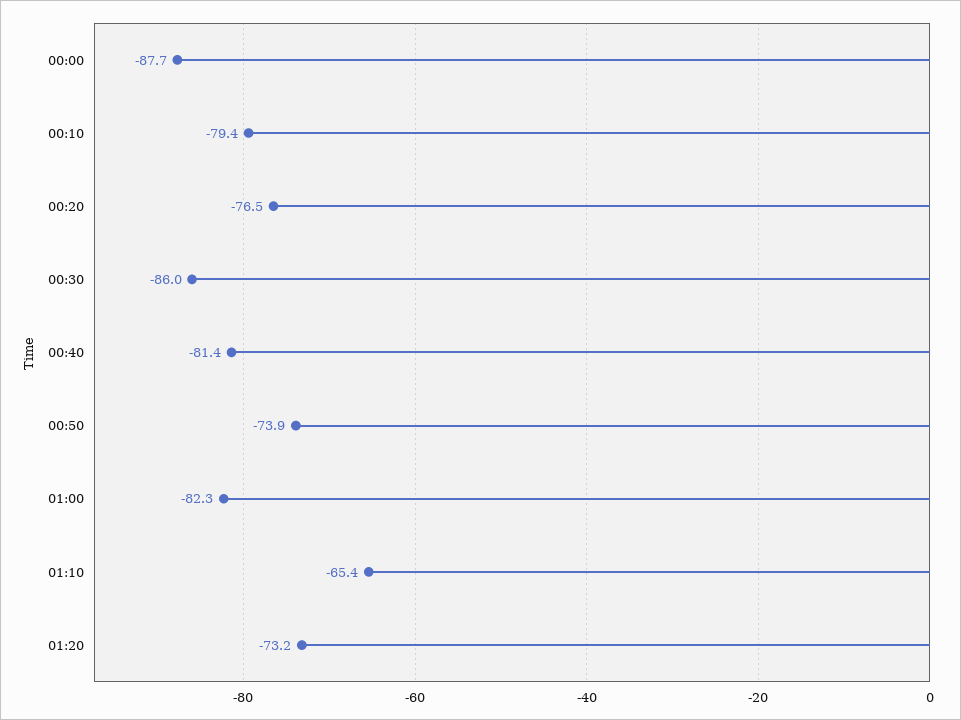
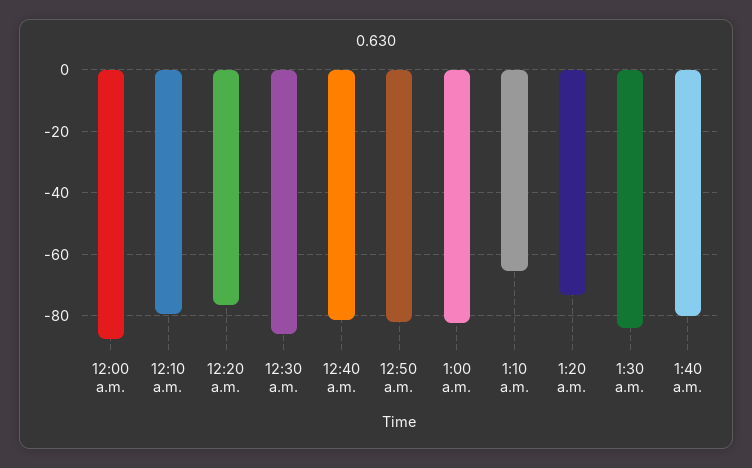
00:50: -73.9 -> -82
1:30 a.m.: none -> -84
1:40 a.m.: none -> -80

